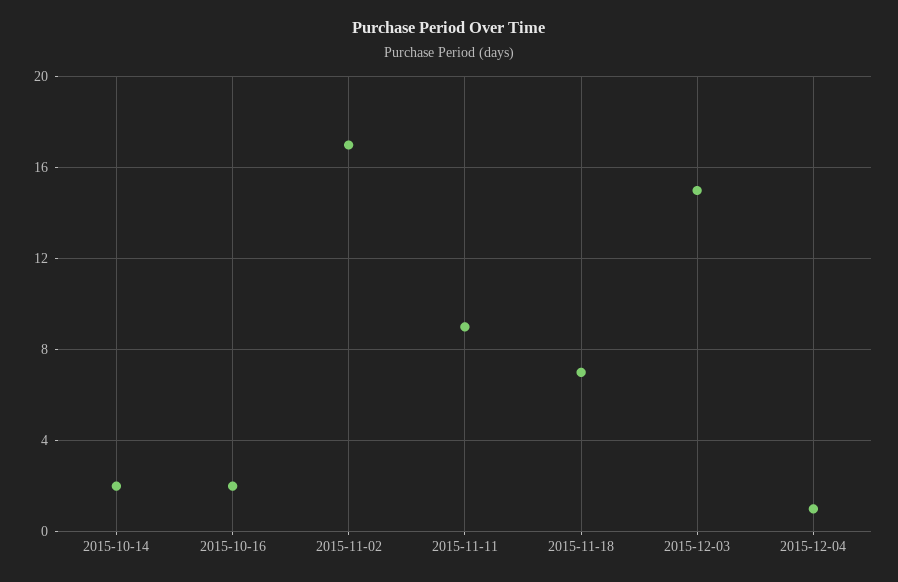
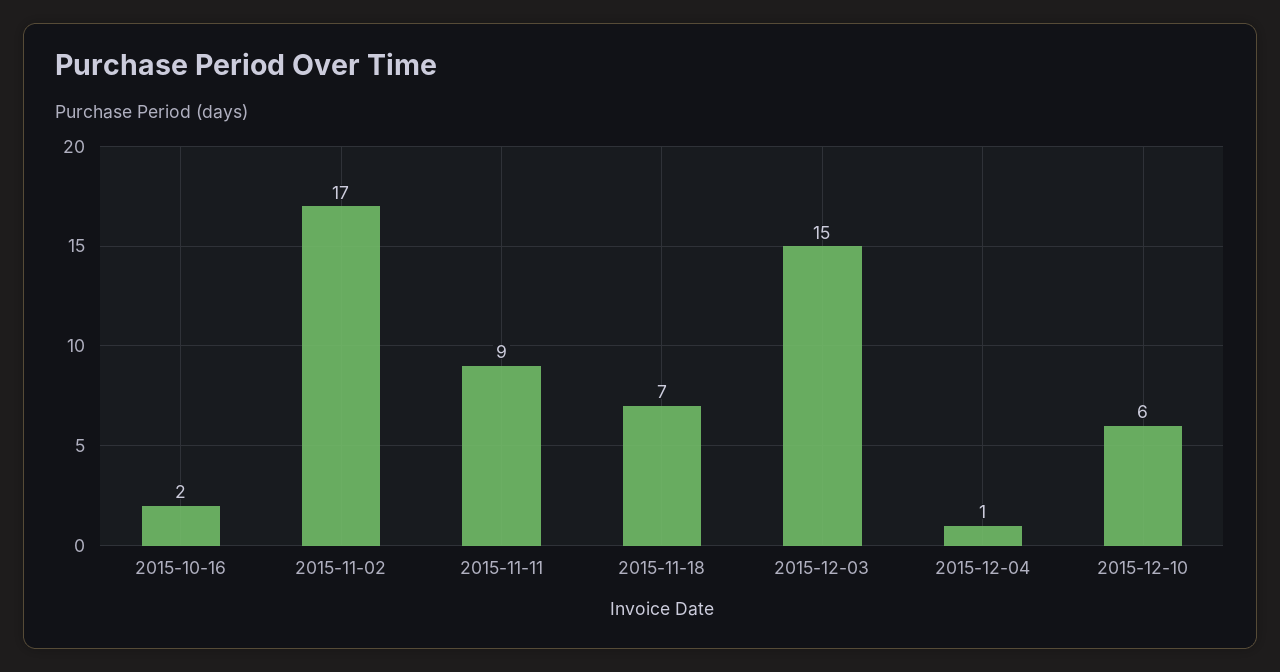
2015-10-14: 2 -> none
2015-12-10: none -> 6

